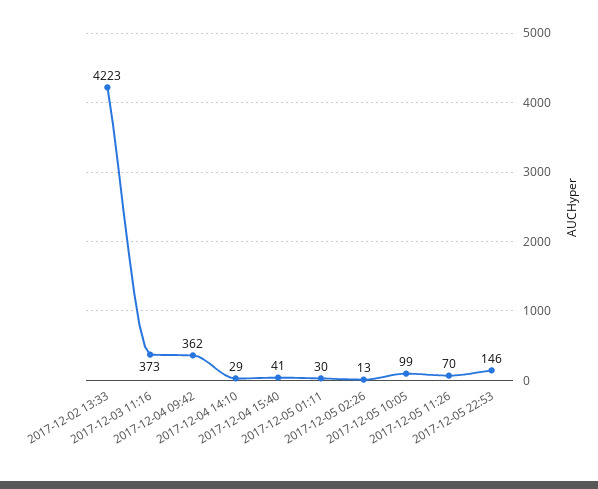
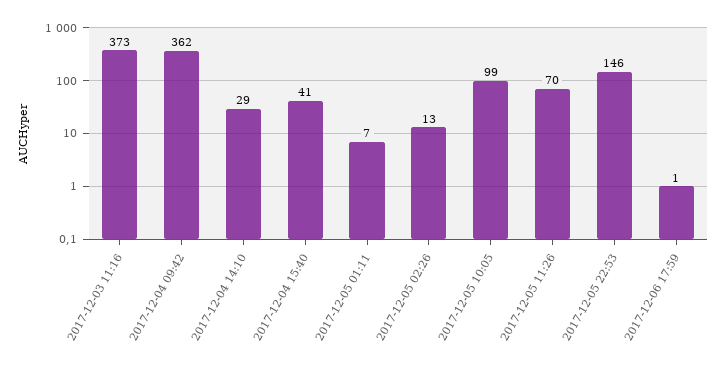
2017-12-02 13:33: 4223 -> none
2017-12-05 01:11: 30 -> 7
2017-12-06 17:59: none -> 1

